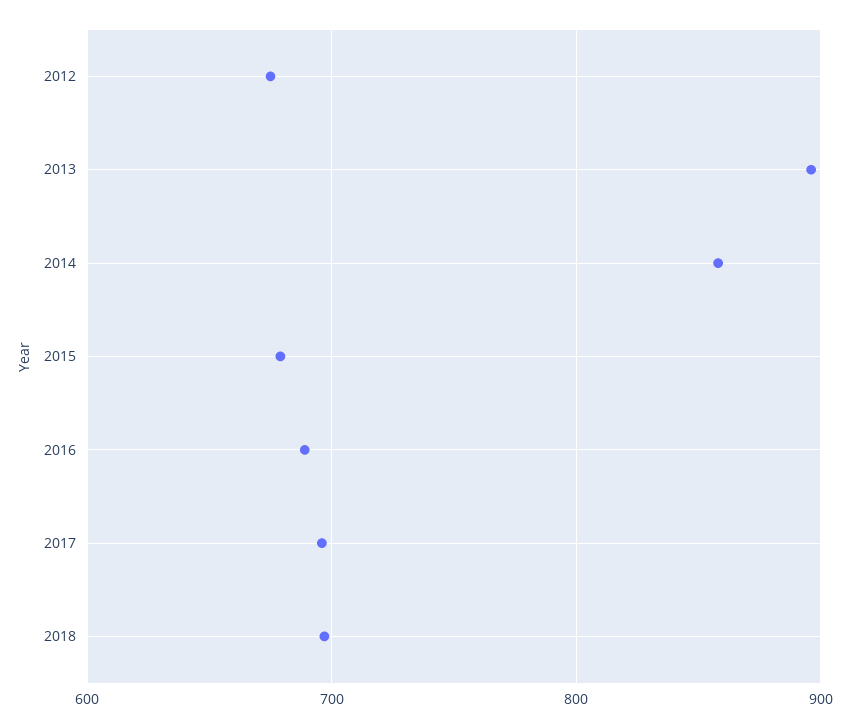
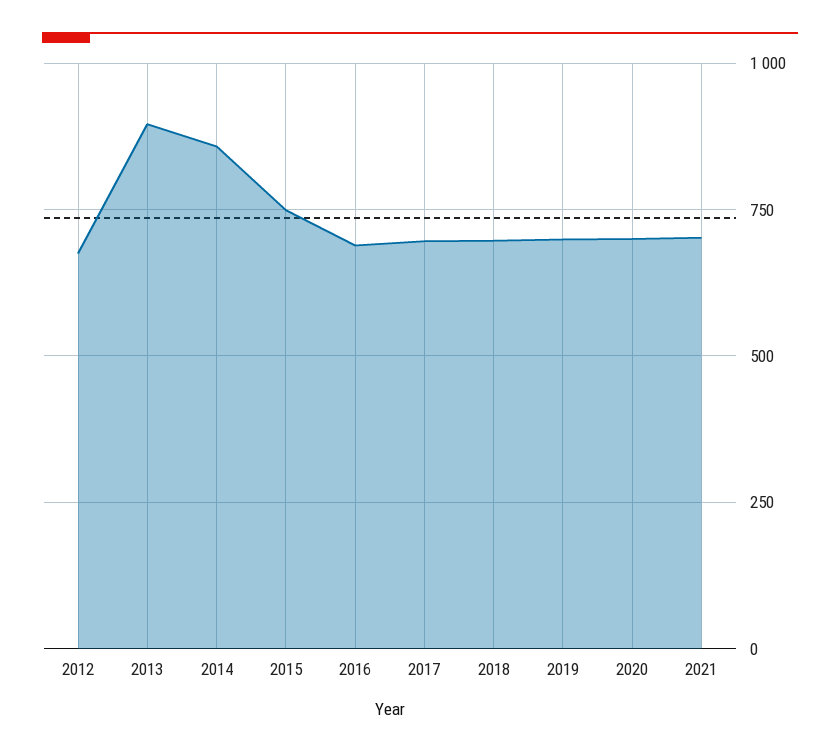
2015: 680 -> 750
2019: none -> 700
2020: none -> 700
2021: none -> 700

